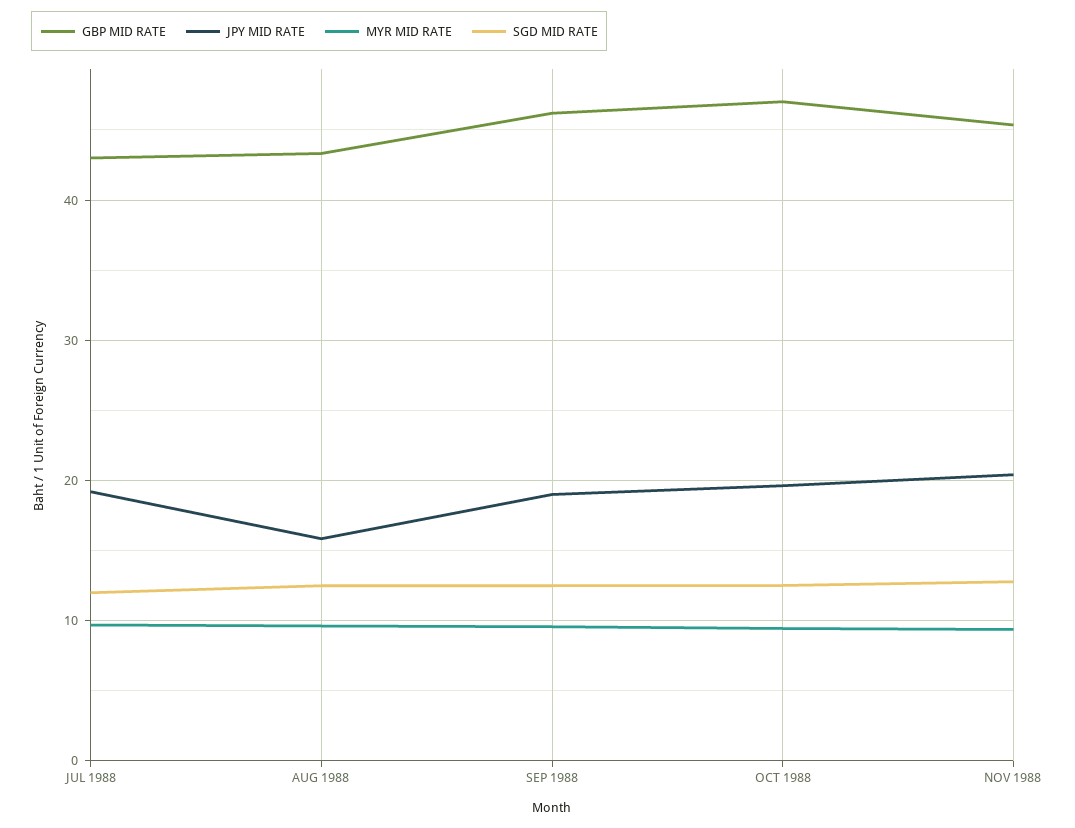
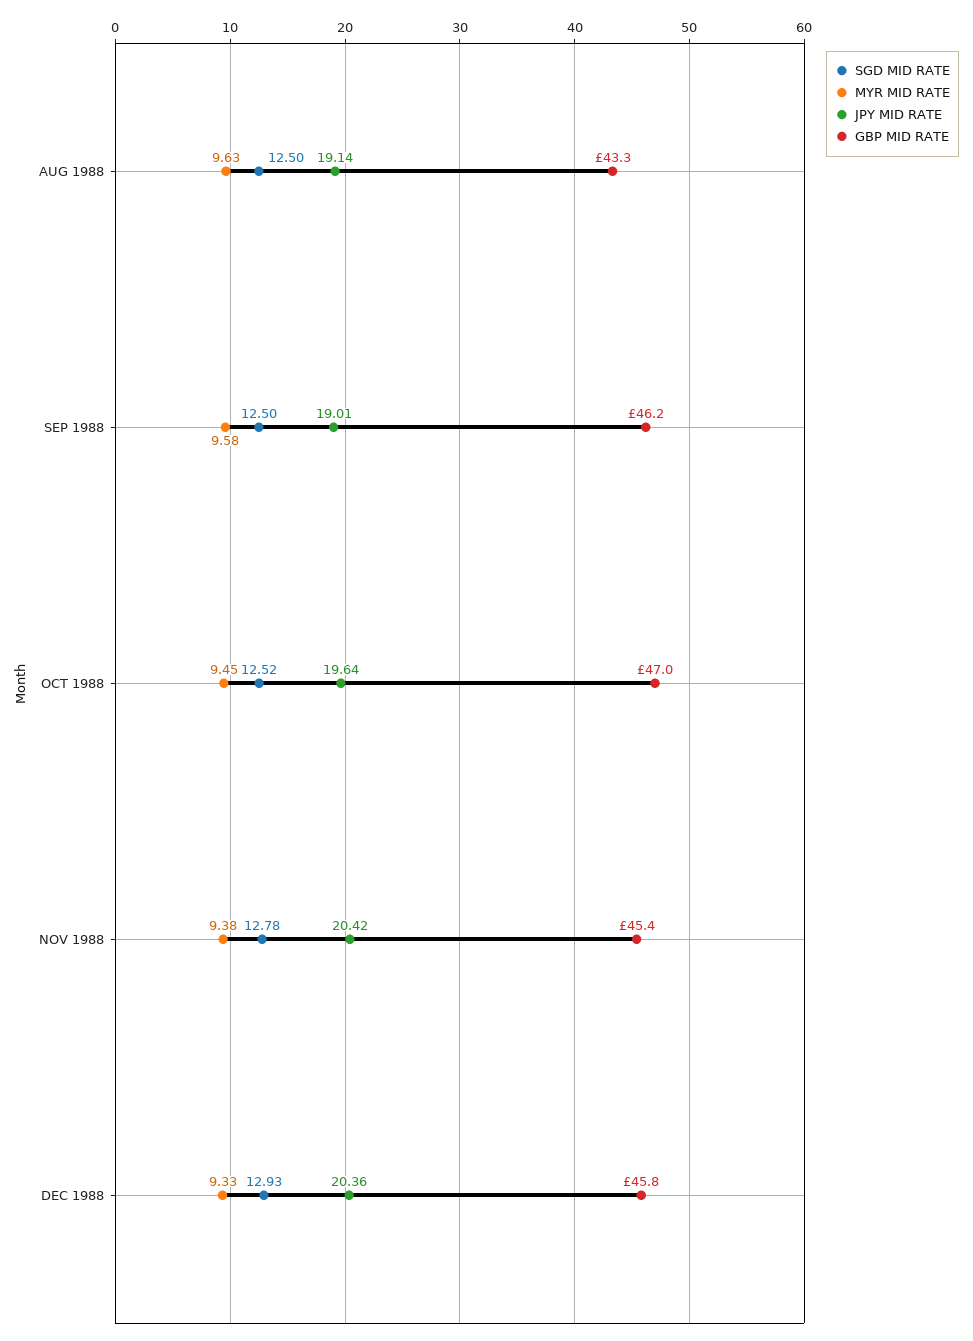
GBP MID RATE, JUL 1988: 43 -> none
JPY MID RATE, JUL 1988: 19 -> none
MYR MID RATE, JUL 1988: 10 -> none
SGD MID RATE, JUL 1988: 12 -> none
JPY MID RATE, AUG 1988: 16 -> 19.14
SGD MID RATE, DEC 1988: none -> 12.93
MYR MID RATE, DEC 1988: none -> 9.33
JPY MID RATE, DEC 1988: none -> 20.36
GBP MID RATE, DEC 1988: none -> 45.8

